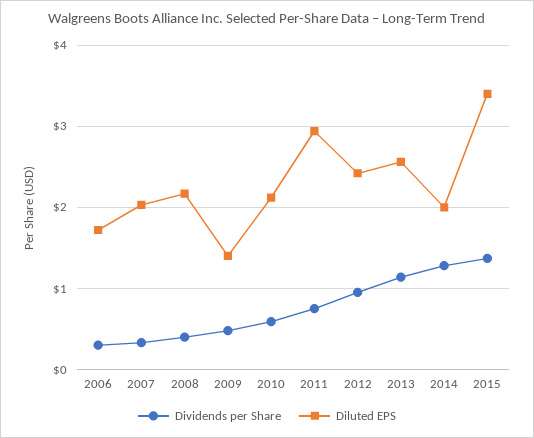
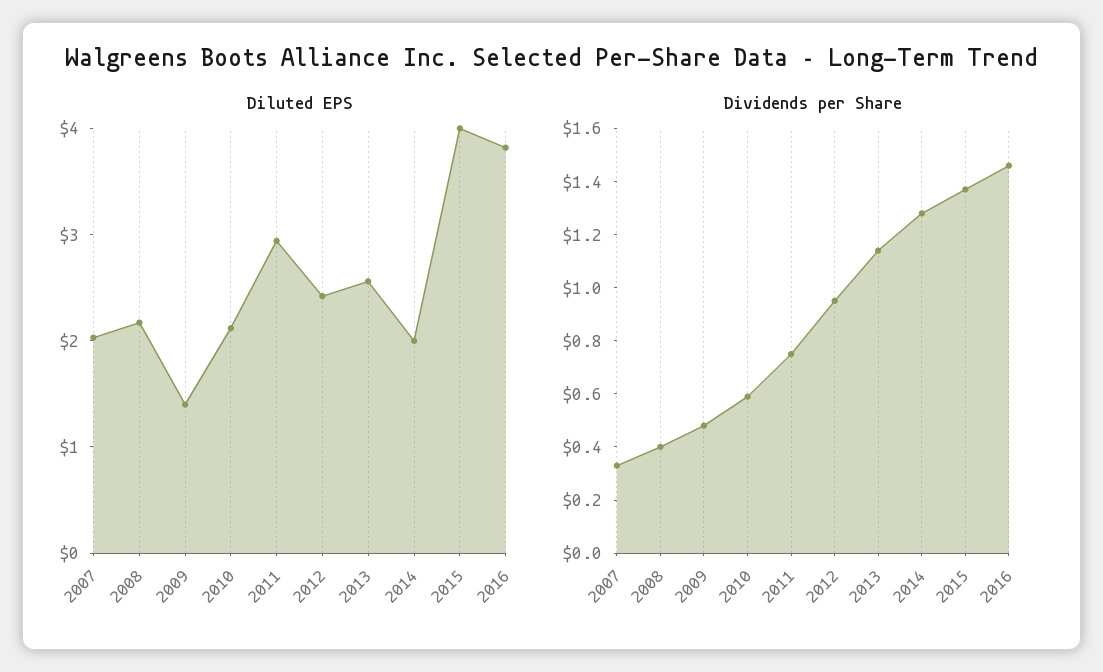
Dividends per Share, 2006: 0.3 -> none
Diluted EPS, 2006: 1.7 -> none
Diluted EPS, 2015: 3.4 -> 4
Diluted EPS, 2016: none -> 3.8
Dividends per Share, 2016: none -> 1.45

